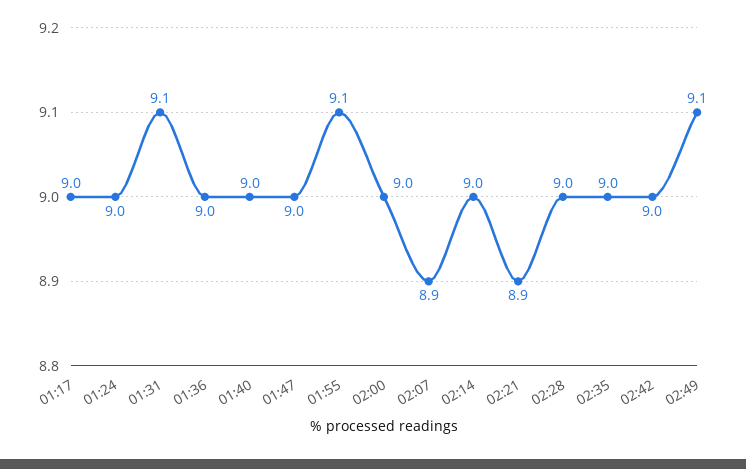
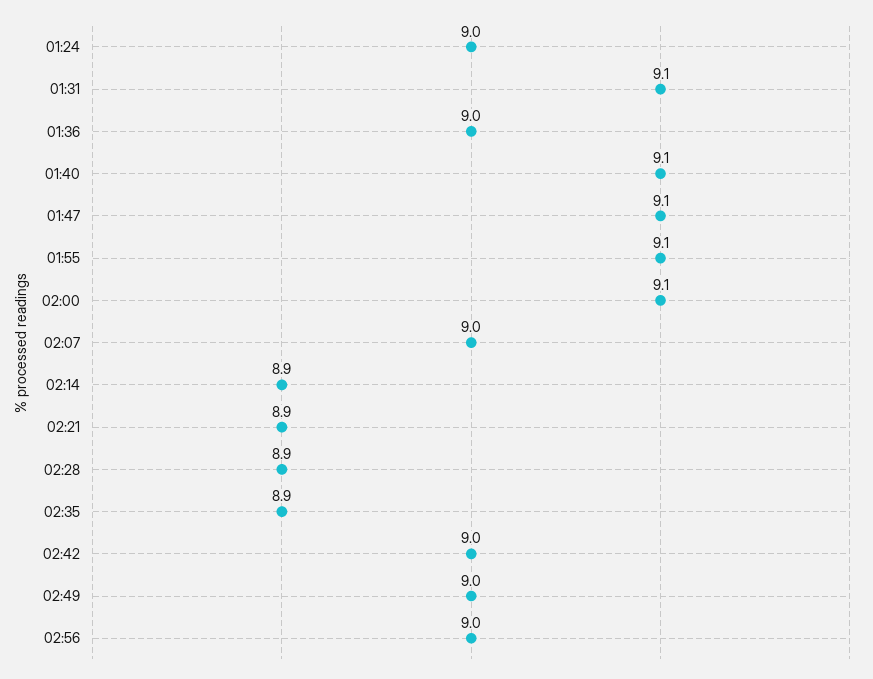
01:17: 9 -> none
01:40: 9 -> 9.1
01:47: 9 -> 9.1
02:00: 9 -> 9.1
02:07: 8.9 -> 9
02:14: 9 -> 8.9
02:28: 9 -> 8.9
02:35: 9 -> 8.9
02:49: 9.1 -> 9
02:56: none -> 9

